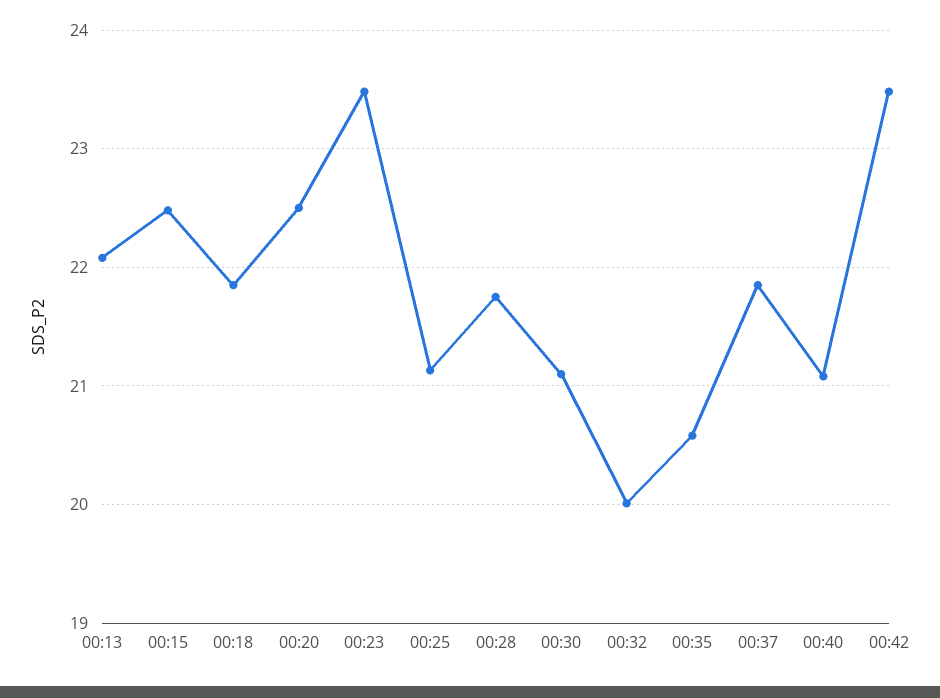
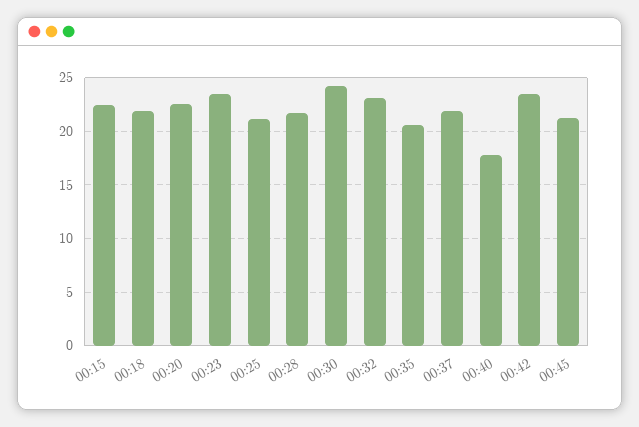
00:13: 22.1 -> none
00:30: 21.1 -> 24
00:32: 20 -> 23
00:40: 21.1 -> 18
00:45: none -> 21

